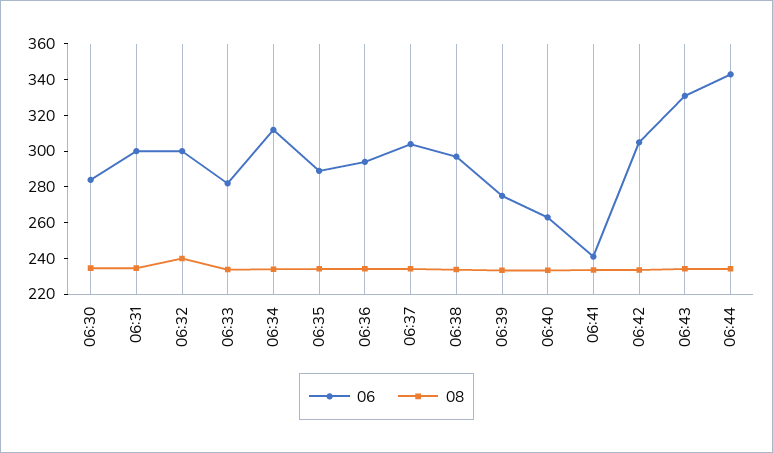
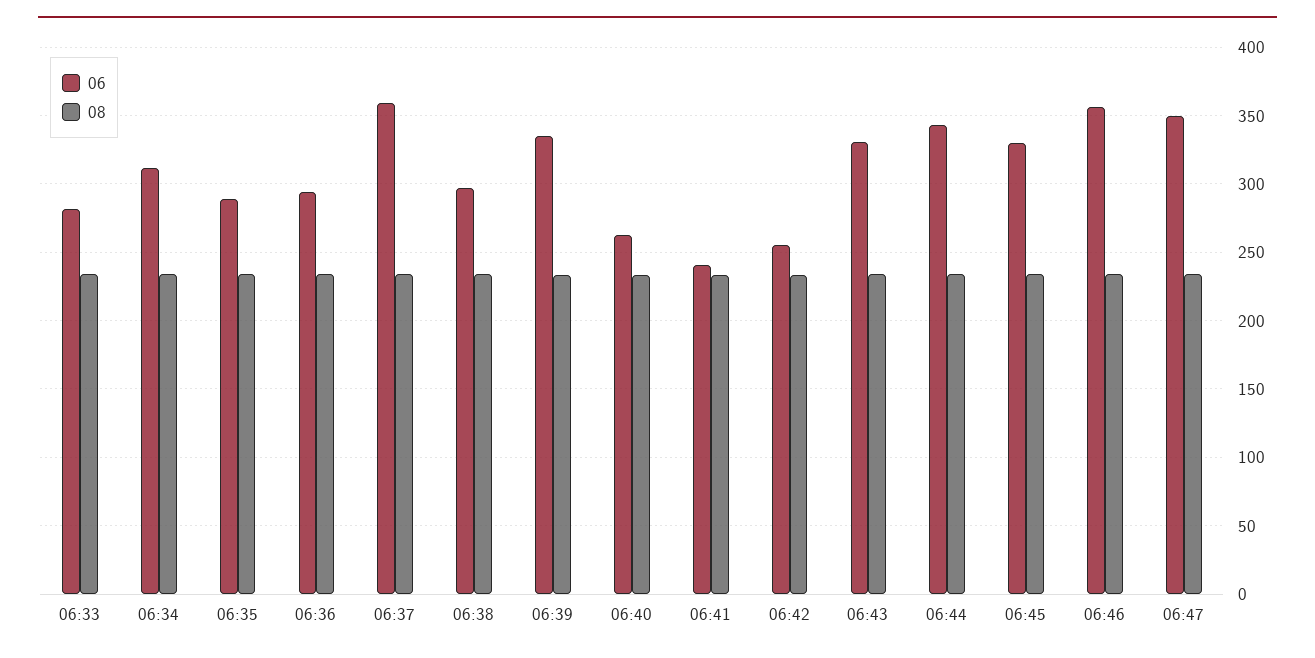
06, 06:30: 285 -> none
08, 06:30: 235 -> none
06, 06:31: 300 -> none
08, 06:31: 235 -> none
06, 06:32: 300 -> none
08, 06:32: 240 -> none
06, 06:37: 305 -> 360
06, 06:39: 275 -> 335
06, 06:42: 305 -> 255
06, 06:45: none -> 330
08, 06:45: none -> 235
06, 06:46: none -> 355
08, 06:46: none -> 235
06, 06:47: none -> 350
08, 06:47: none -> 235

